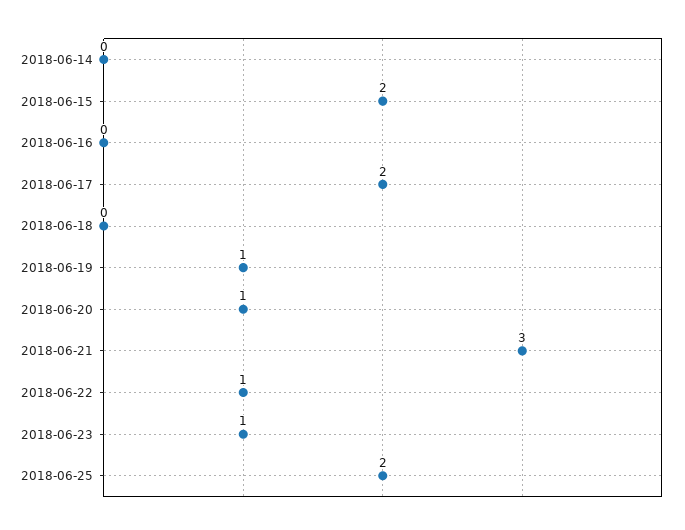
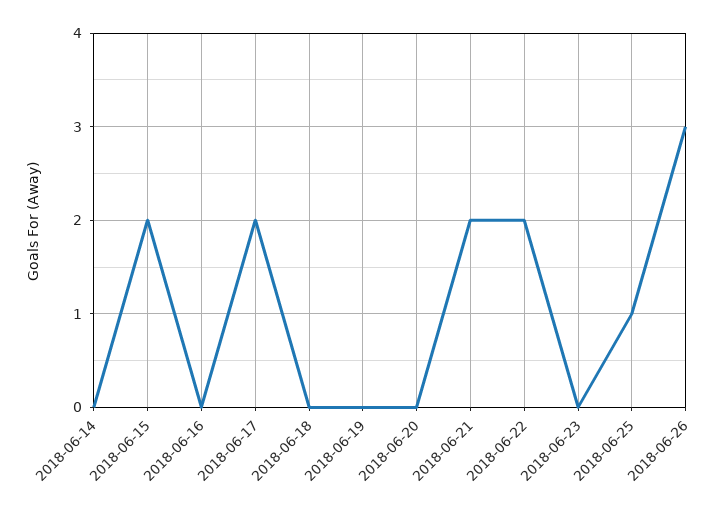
2018-06-19: 1 -> 0
2018-06-20: 1 -> 0
2018-06-21: 3 -> 2
2018-06-22: 1 -> 2
2018-06-23: 1 -> 0
2018-06-25: 2 -> 1
2018-06-26: none -> 3

